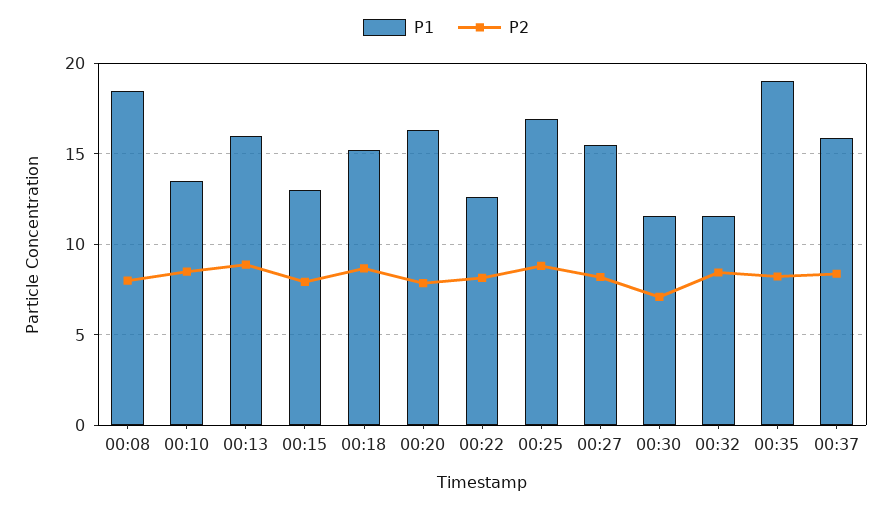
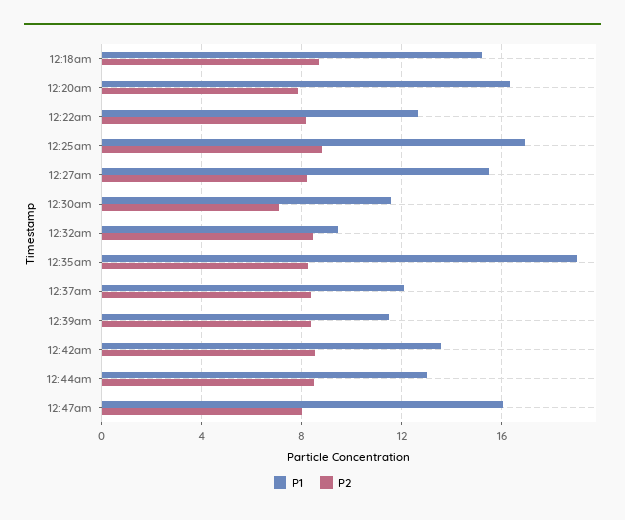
P1, 00:08: 18.5 -> none
P2, 00:08: 8 -> none
P1, 00:10: 13.5 -> none
P2, 00:10: 8.5 -> none
P1, 00:13: 16 -> none
P2, 00:13: 9 -> none
P1, 00:15: 13 -> none
P2, 00:15: 8 -> none
P1, 00:32: 11.5 -> 9.5
P1, 00:37: 16 -> 12
P1, 12:39am: none -> 11.5
P2, 12:39am: none -> 8.5
P1, 12:42am: none -> 13.5
P2, 12:42am: none -> 8.5
P1, 12:44am: none -> 13
P2, 12:44am: none -> 8.5
P1, 12:47am: none -> 16
P2, 12:47am: none -> 8

